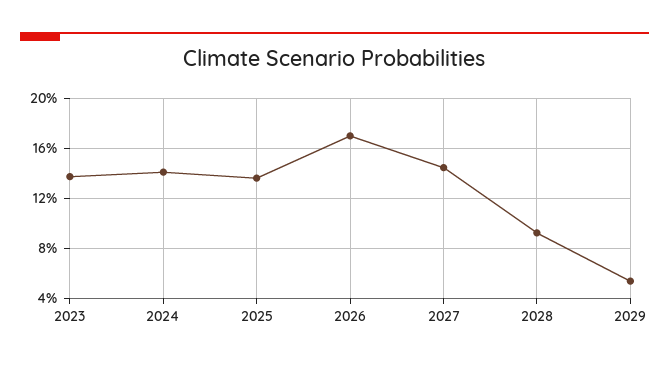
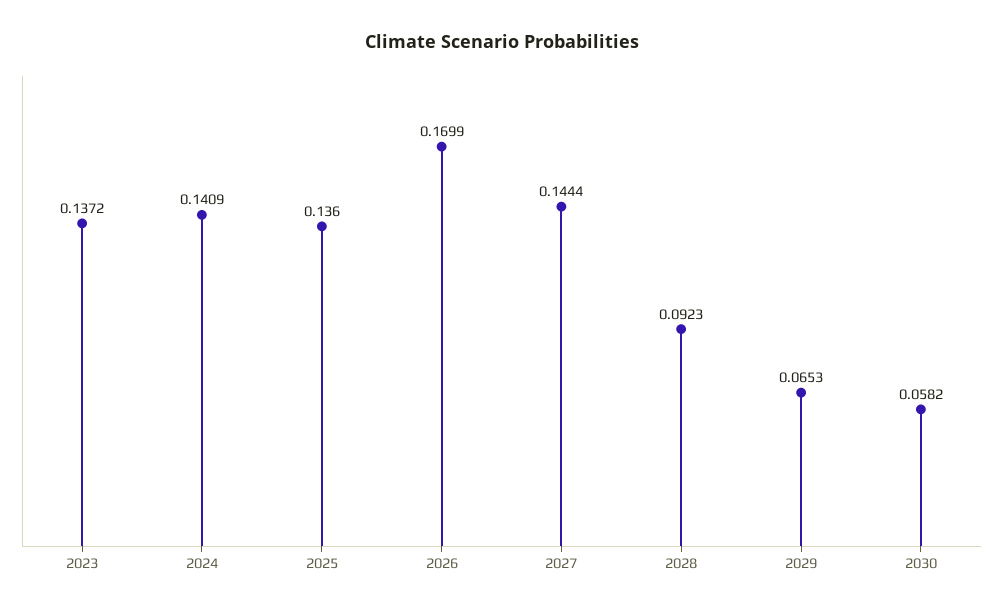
2029: 0.055 -> 0.0653
2030: none -> 0.0582

